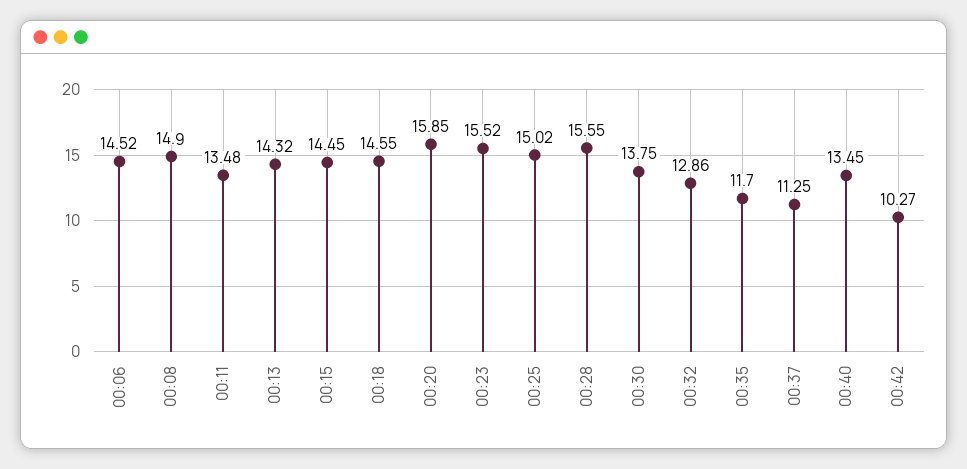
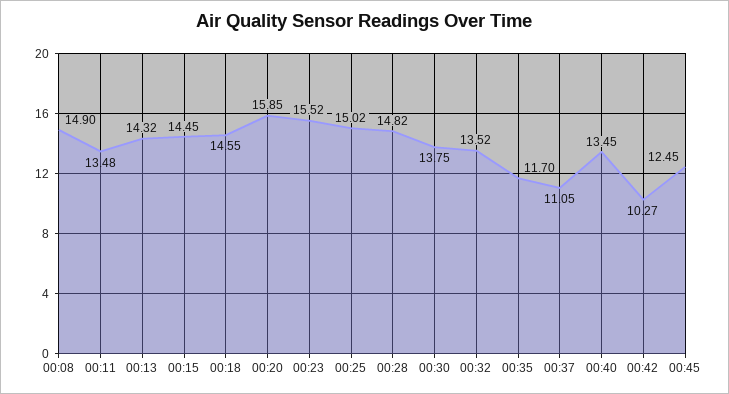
00:06: 14.52 -> none
00:28: 15.55 -> 14.82
00:32: 12.86 -> 13.52
00:37: 11.25 -> 11.05
00:45: none -> 12.45

